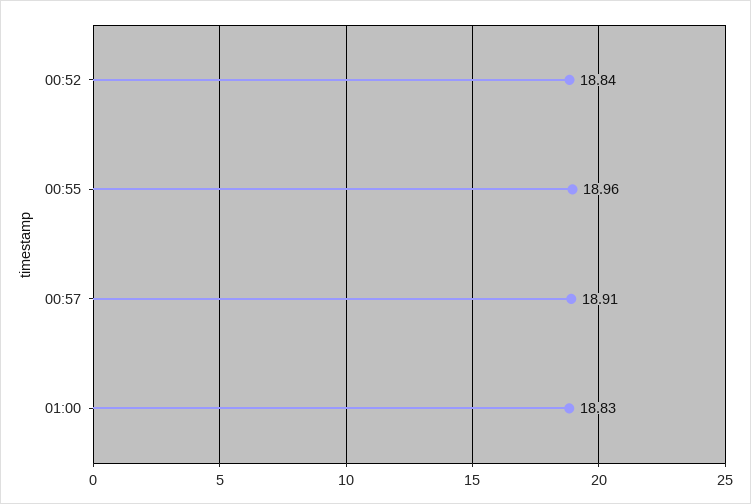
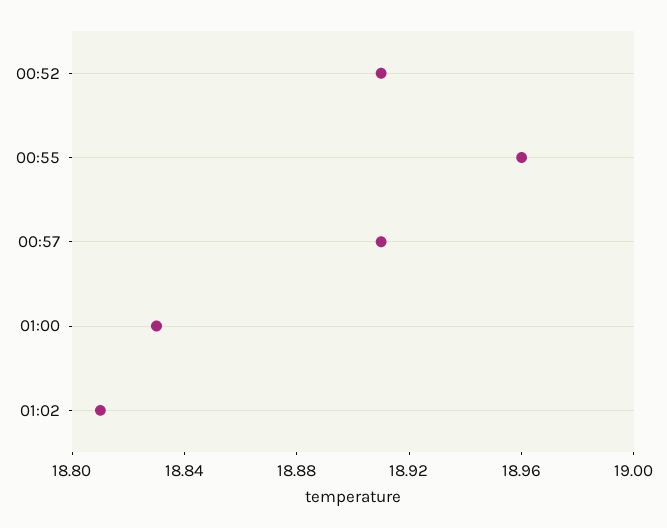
00:52: 18.84 -> 18.91
01:02: none -> 18.81

